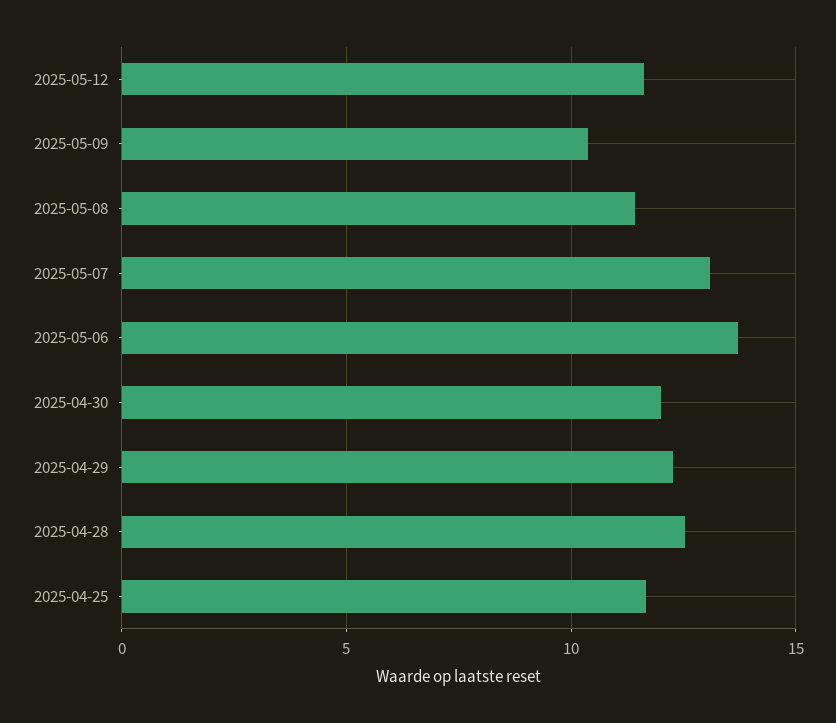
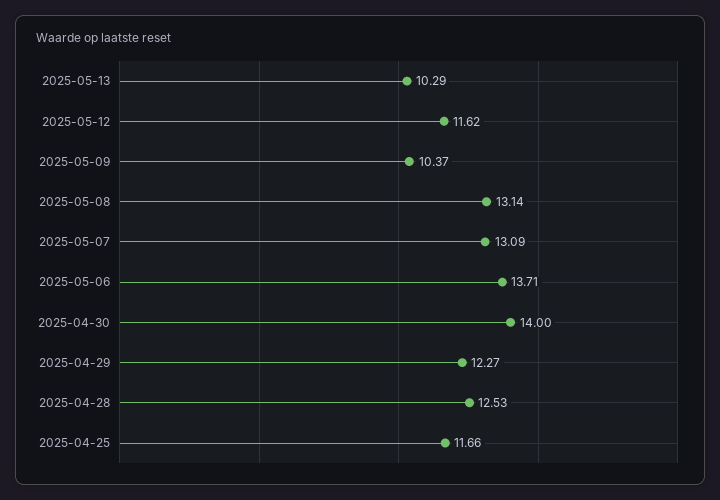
2025-05-08: 11.5 -> 13.14
2025-04-30: 12 -> 14
2025-05-13: none -> 10.29

